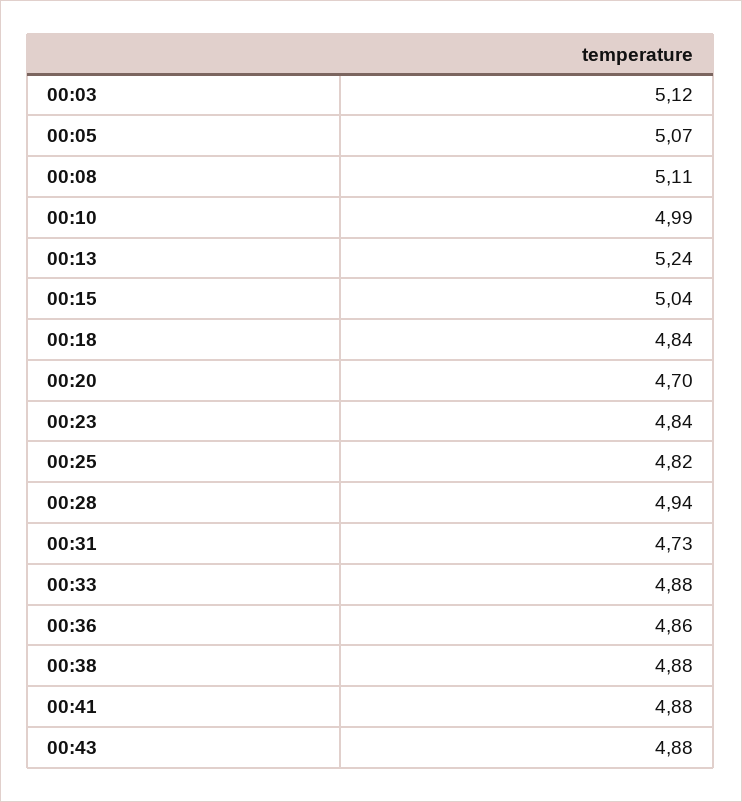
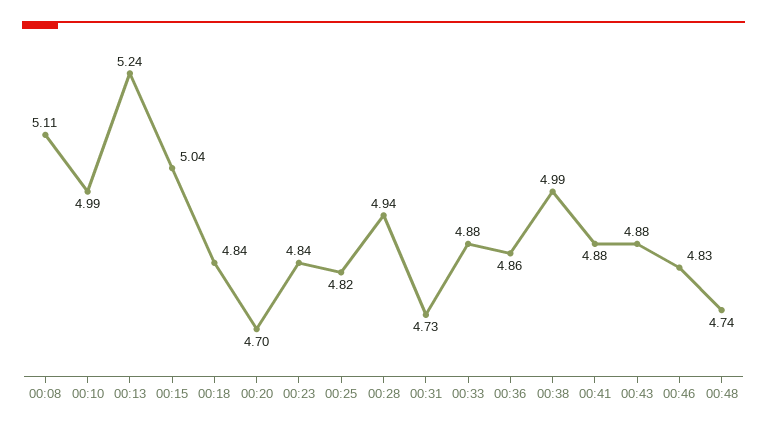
00:03: 5.12 -> none
00:05: 5.07 -> none
00:38: 4.88 -> 4.99
00:46: none -> 4.83
00:48: none -> 4.74

